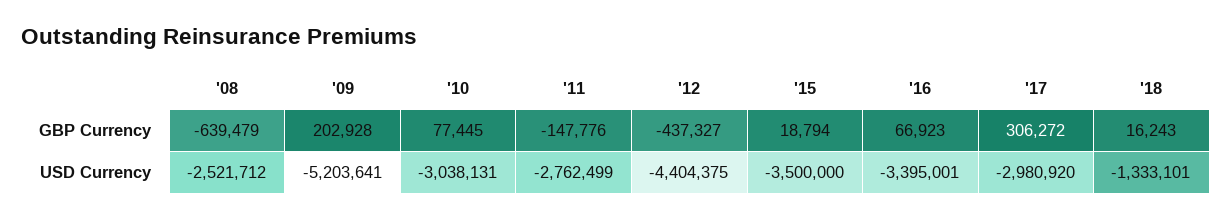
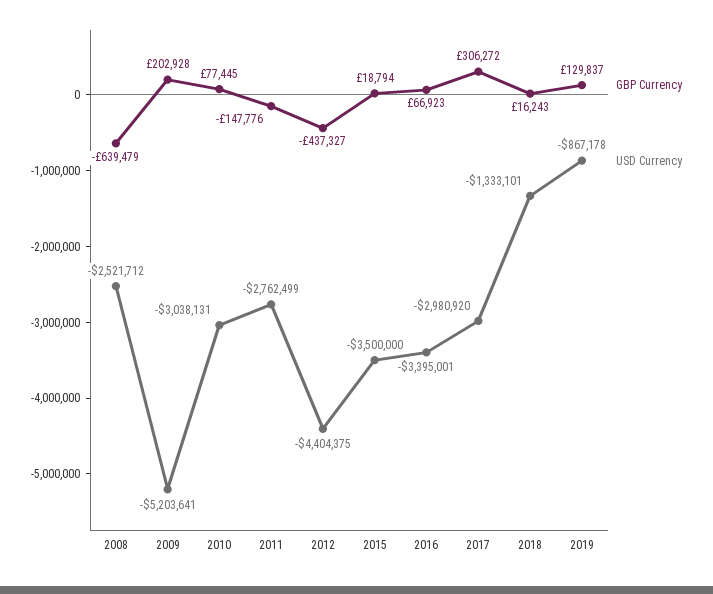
GBP Currency, 2019: none -> 129837
USD Currency, 2019: none -> -867178

